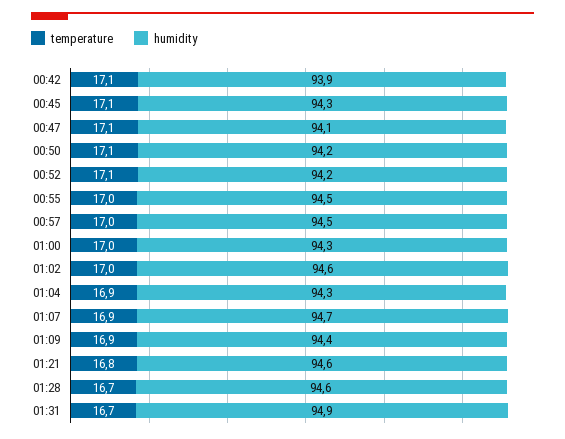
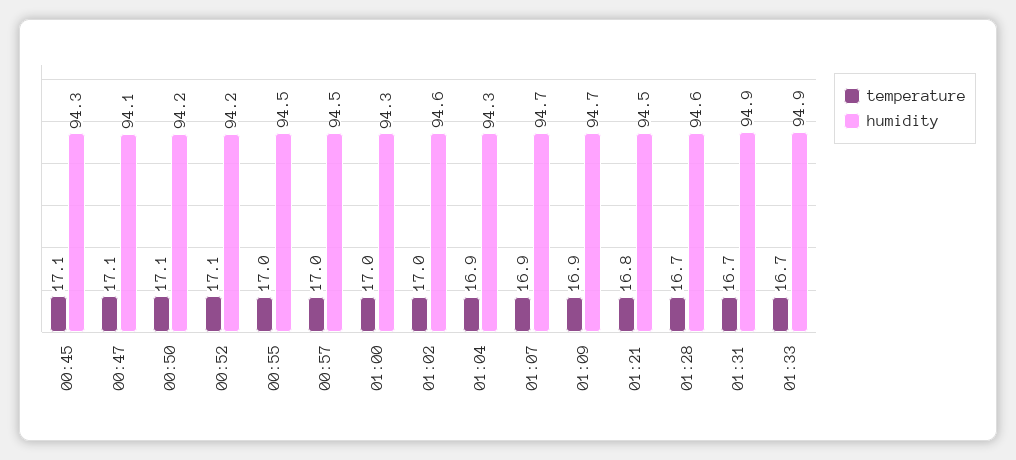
temperature, 00:42: 17.1 -> none
humidity, 00:42: 93.9 -> none
humidity, 01:09: 94.4 -> 94.7
humidity, 01:21: 94.6 -> 94.5
temperature, 01:33: none -> 16.7
humidity, 01:33: none -> 94.9

